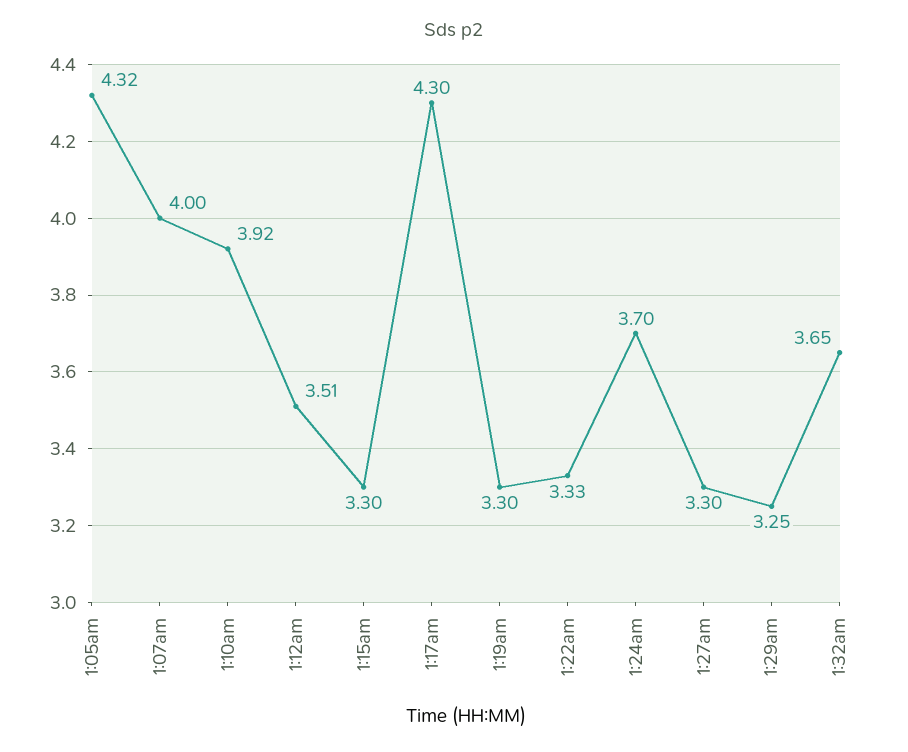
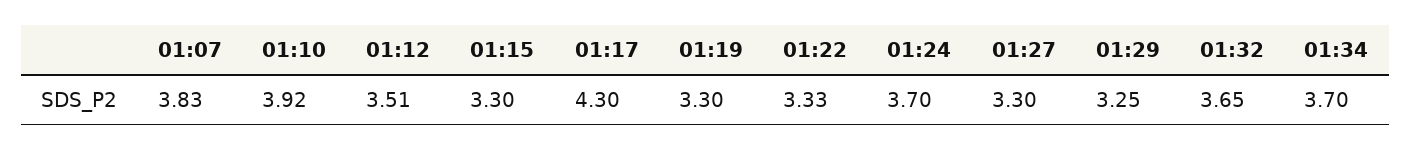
1:05am: 4.32 -> none
1:07am: 4 -> 3.83
01:34: none -> 3.7

